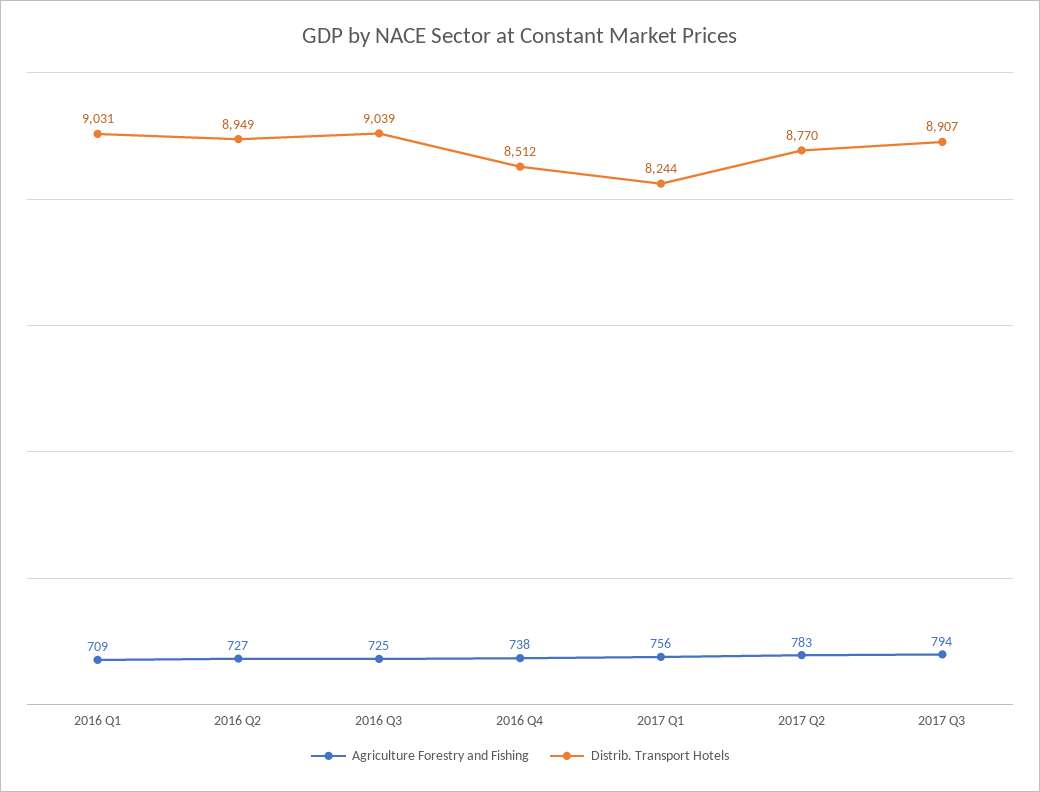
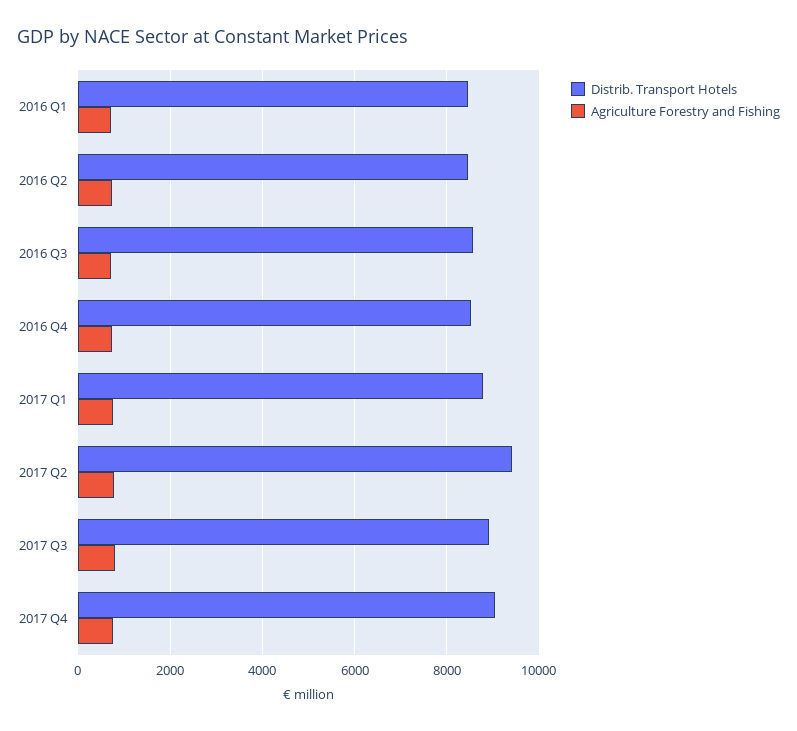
Distrib. Transport Hotels, 2016 Q1: 9031 -> 8400
Distrib. Transport Hotels, 2016 Q2: 8949 -> 8400
Distrib. Transport Hotels, 2016 Q3: 9039 -> 8600
Distrib. Transport Hotels, 2017 Q1: 8244 -> 8800
Distrib. Transport Hotels, 2017 Q2: 8770 -> 9400
Distrib. Transport Hotels, 2017 Q4: none -> 9000
Agriculture Forestry and Fishing, 2017 Q4: none -> 800

